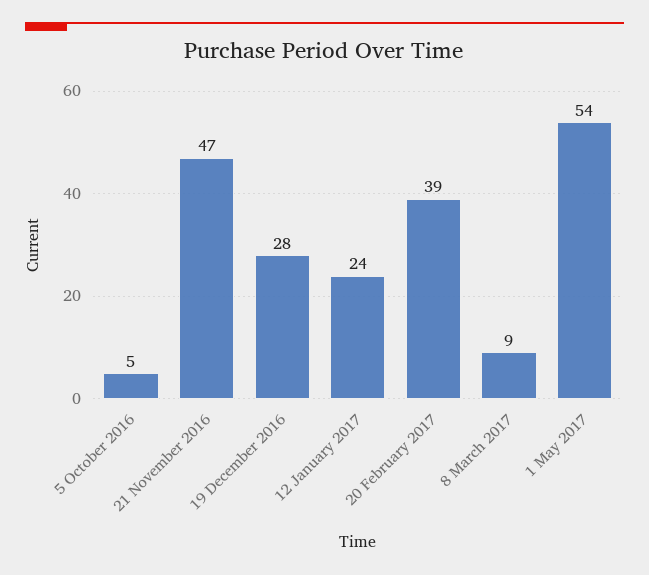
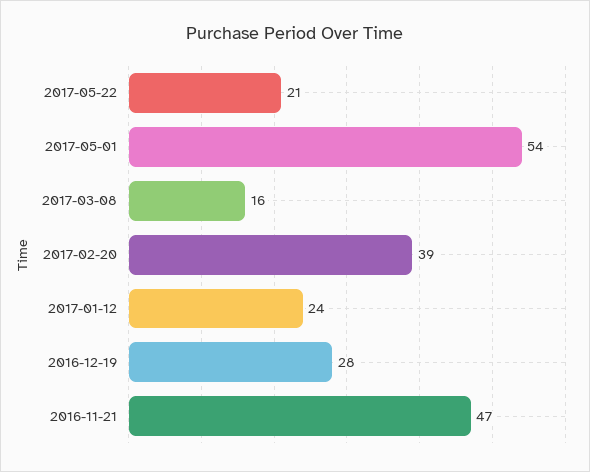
5 October 2016: 5 -> none
8 March 2017: 9 -> 16
2017-05-22: none -> 21

